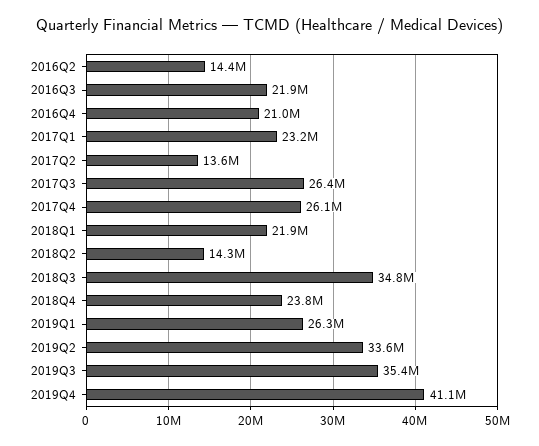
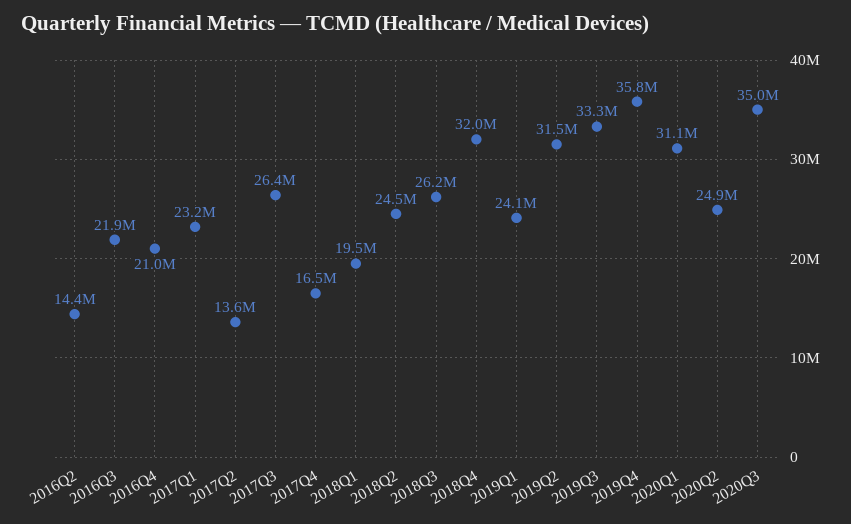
2017Q4: 26100000 -> 16500000
2018Q1: 21900000 -> 19500000
2018Q2: 14300000 -> 24500000
2018Q3: 34800000 -> 26200000
2018Q4: 23800000 -> 32000000
2019Q1: 26300000 -> 24100000
2019Q2: 33600000 -> 31500000
2019Q3: 35400000 -> 33300000
2019Q4: 41100000 -> 35800000
2020Q1: none -> 31100000
2020Q2: none -> 24900000
2020Q3: none -> 35000000

